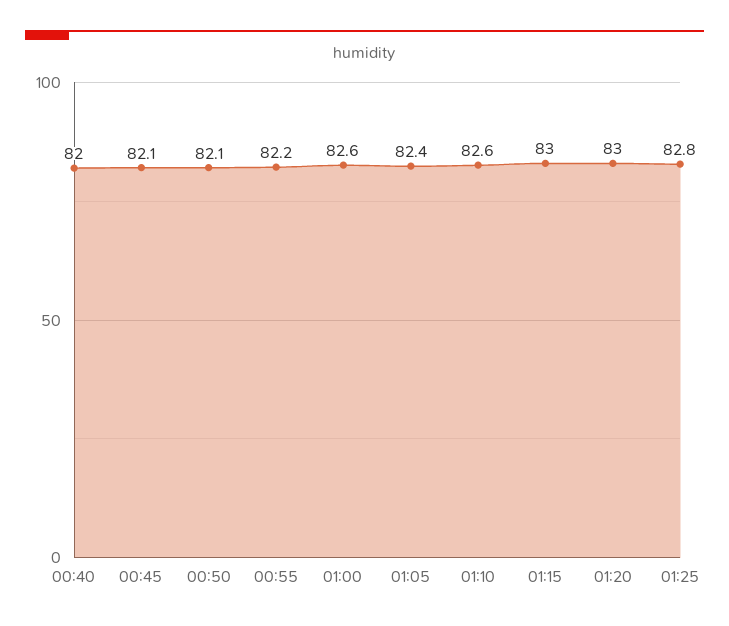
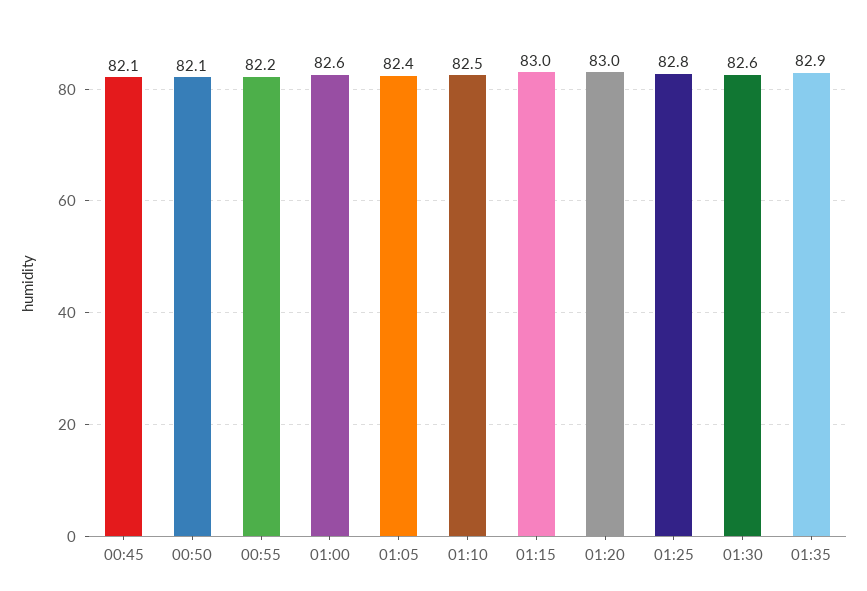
00:40: 82 -> none
01:10: 82.6 -> 82.5
01:30: none -> 82.6
01:35: none -> 82.9

